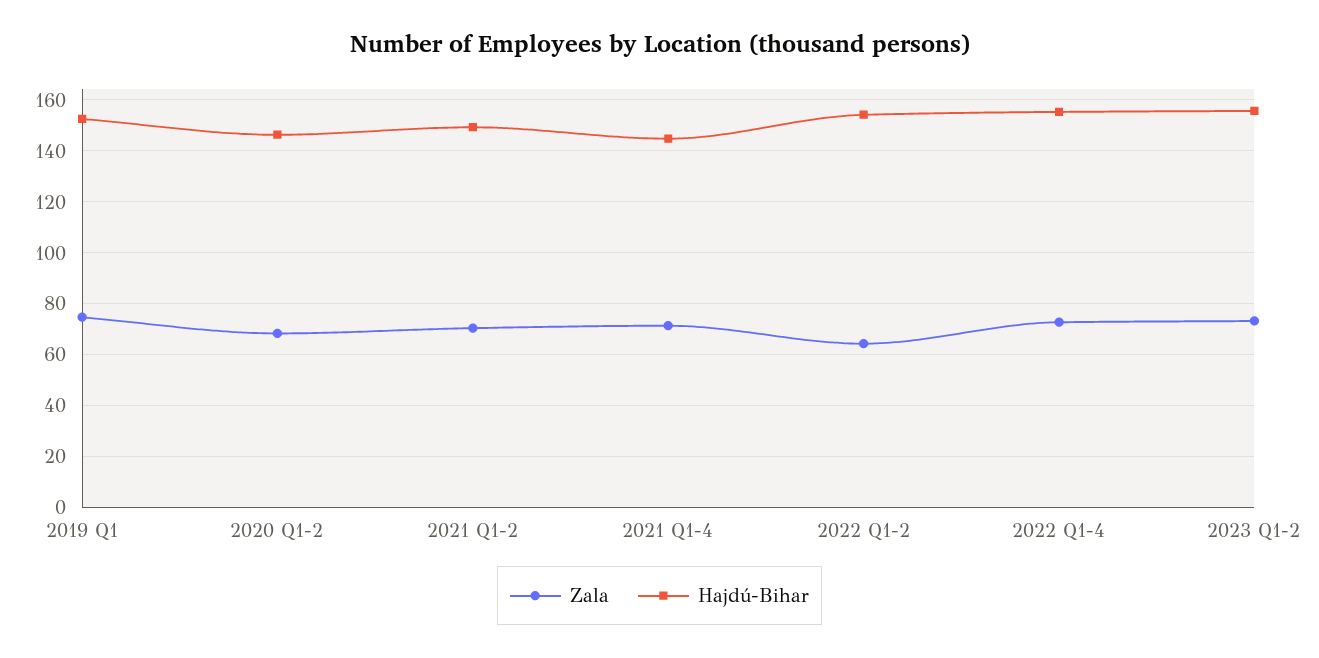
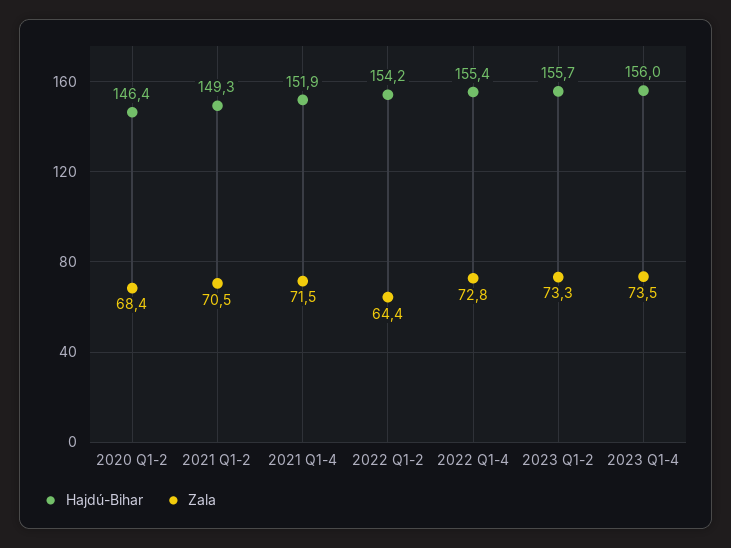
Zala, 2019 Q1: 75 -> none
Hajdú-Bihar, 2019 Q1: 152.5 -> none
Hajdú-Bihar, 2021 Q1-4: 145 -> 151.9
Hajdú-Bihar, 2023 Q1-4: none -> 156
Zala, 2023 Q1-4: none -> 73.5

